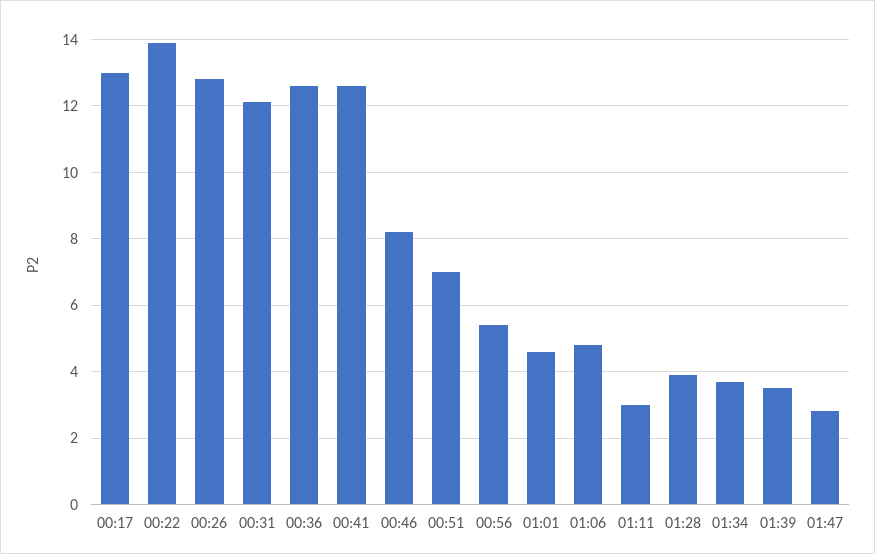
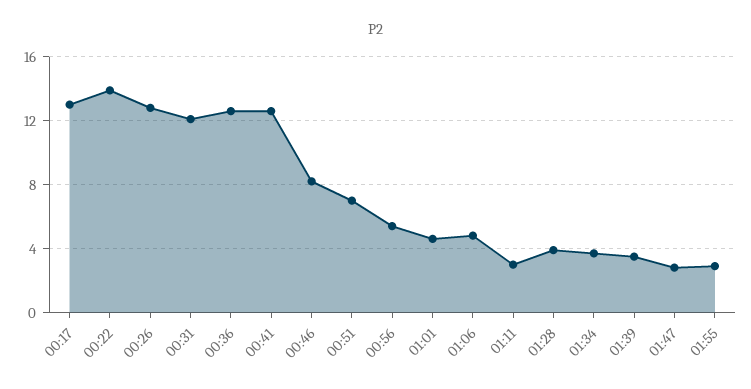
01:55: none -> 3

